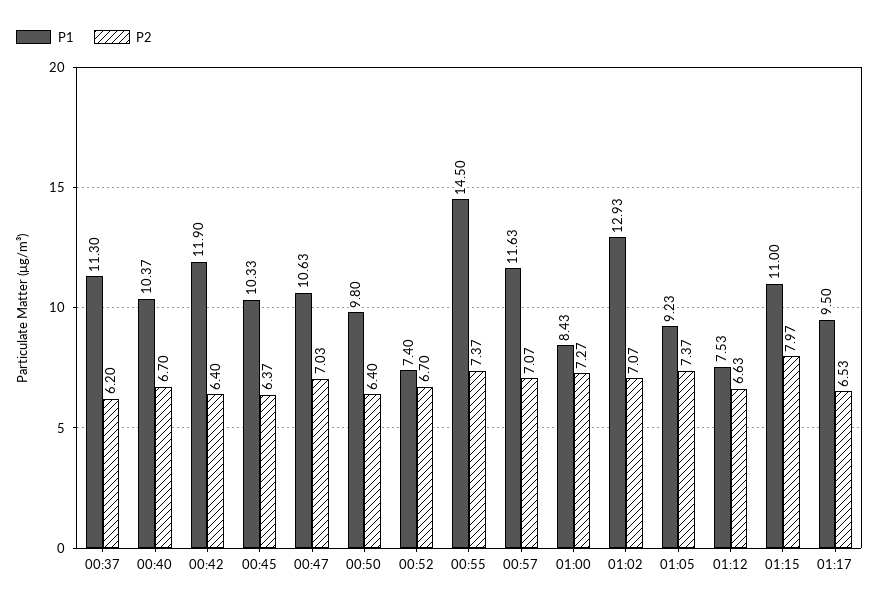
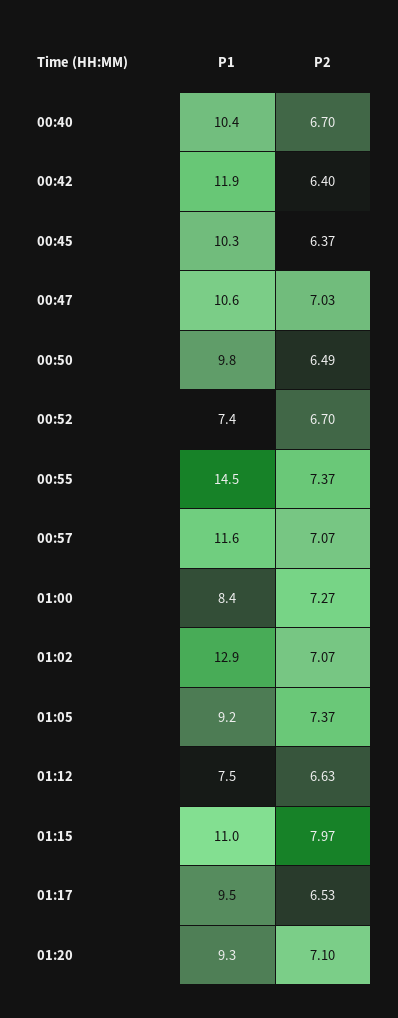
P1, 00:37: 11.3 -> none
P2, 00:37: 6.2 -> none
P2, 00:50: 6.4 -> 6.49
P1, 01:20: none -> 9.3
P2, 01:20: none -> 7.1

